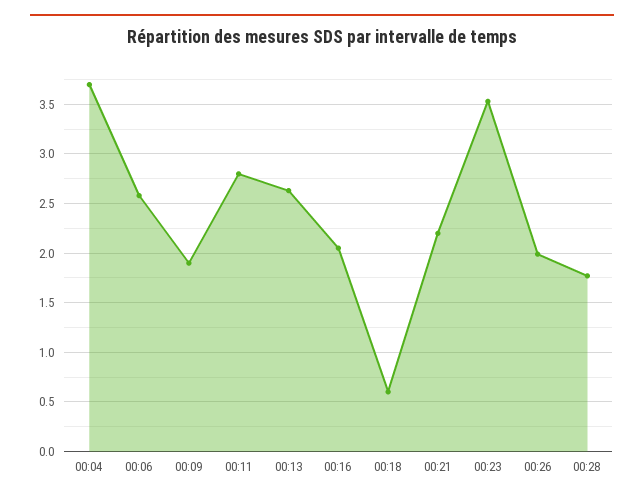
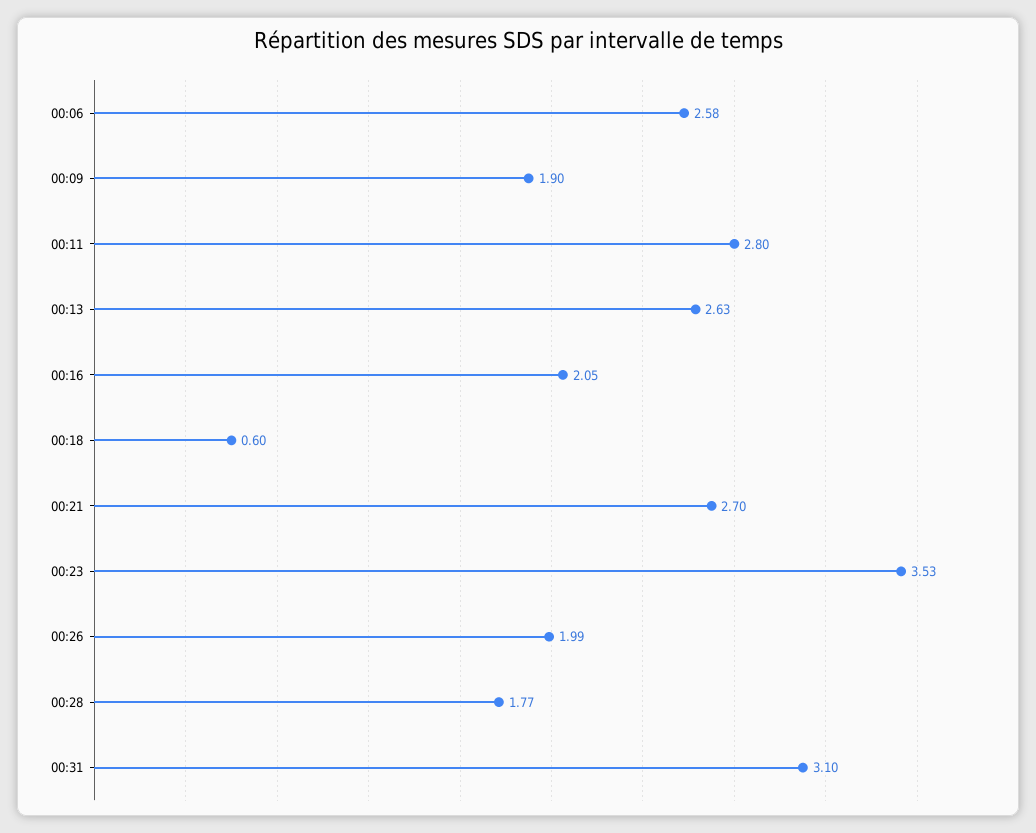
00:04: 3.7 -> none
00:21: 2.2 -> 2.7
00:31: none -> 3.1

